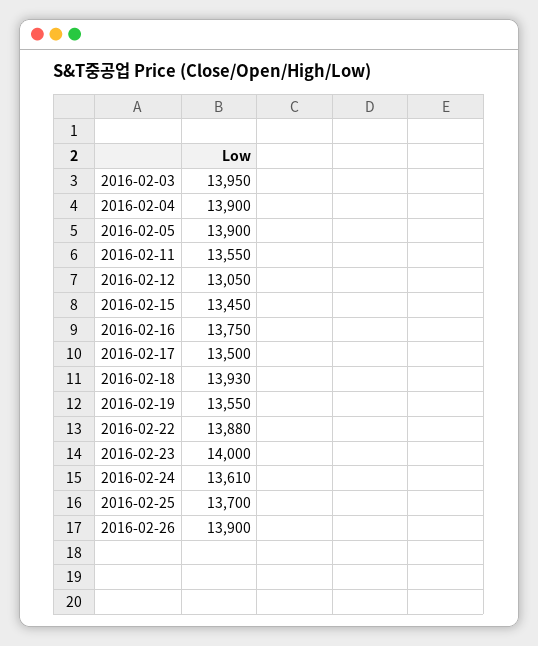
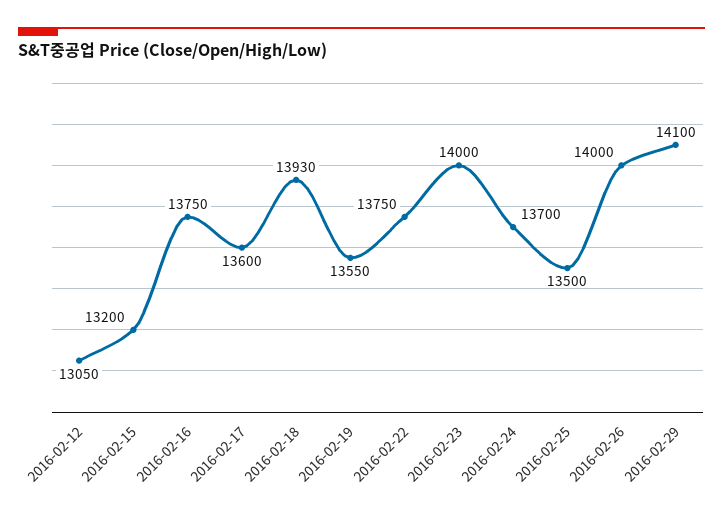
2016-02-03: 13950 -> none
2016-02-04: 13900 -> none
2016-02-05: 13900 -> none
2016-02-11: 13550 -> none
2016-02-15: 13450 -> 13200
2016-02-17: 13500 -> 13600
2016-02-22: 13880 -> 13750
2016-02-24: 13610 -> 13700
2016-02-25: 13700 -> 13500
2016-02-26: 13900 -> 14000
2016-02-29: none -> 14100

